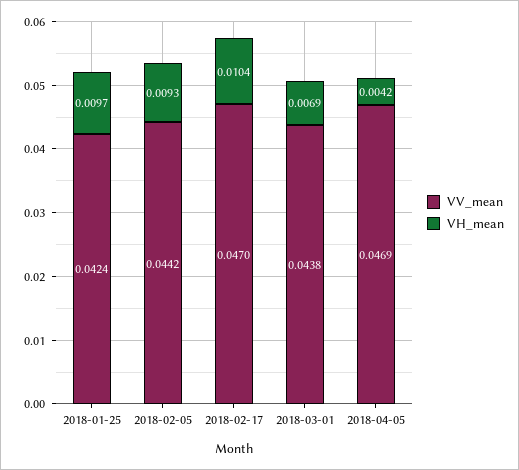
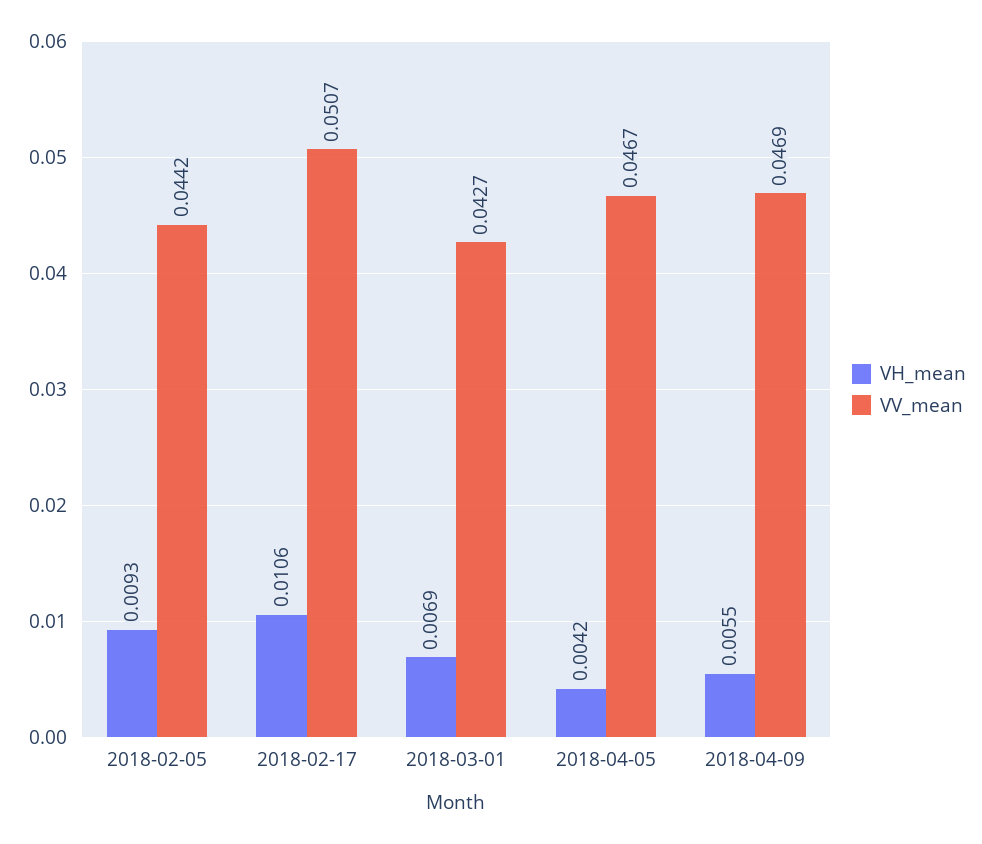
VV_mean, 2018-01-25: 0.0424 -> none
VH_mean, 2018-01-25: 0.0097 -> none
VV_mean, 2018-02-17: 0.047 -> 0.0507
VH_mean, 2018-02-17: 0.0104 -> 0.0106
VV_mean, 2018-03-01: 0.0438 -> 0.0427
VV_mean, 2018-04-05: 0.0469 -> 0.0467
VH_mean, 2018-04-09: none -> 0.0055
VV_mean, 2018-04-09: none -> 0.0469

